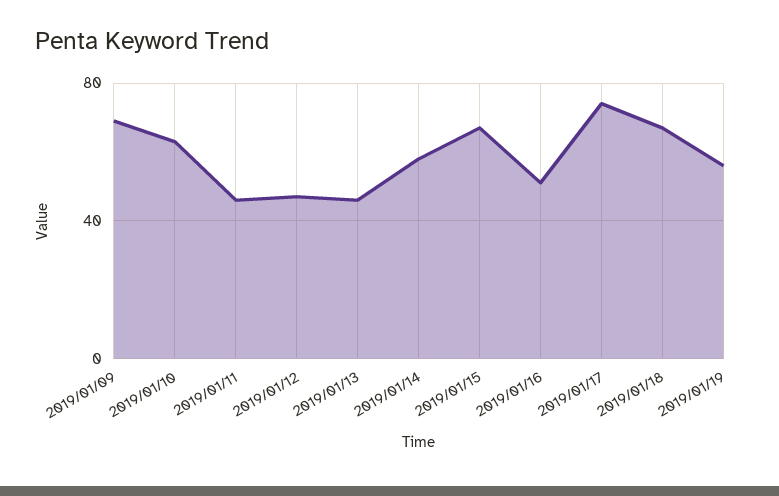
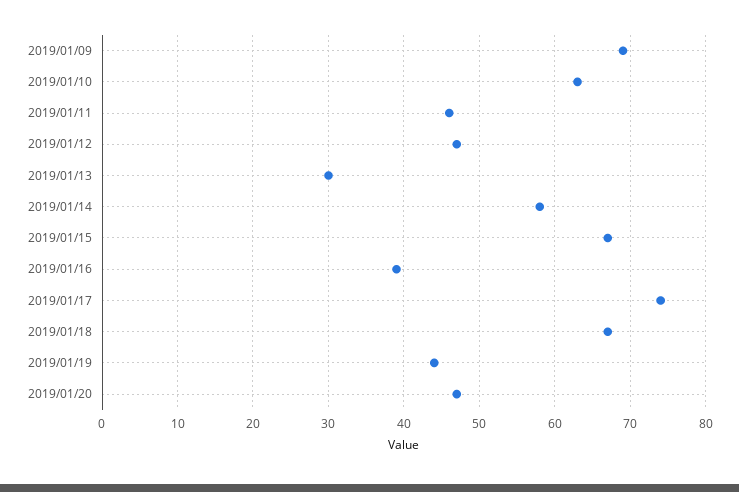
2019/01/13: 45 -> 30
2019/01/16: 50 -> 39
2019/01/19: 55 -> 44
2019/01/20: none -> 47

